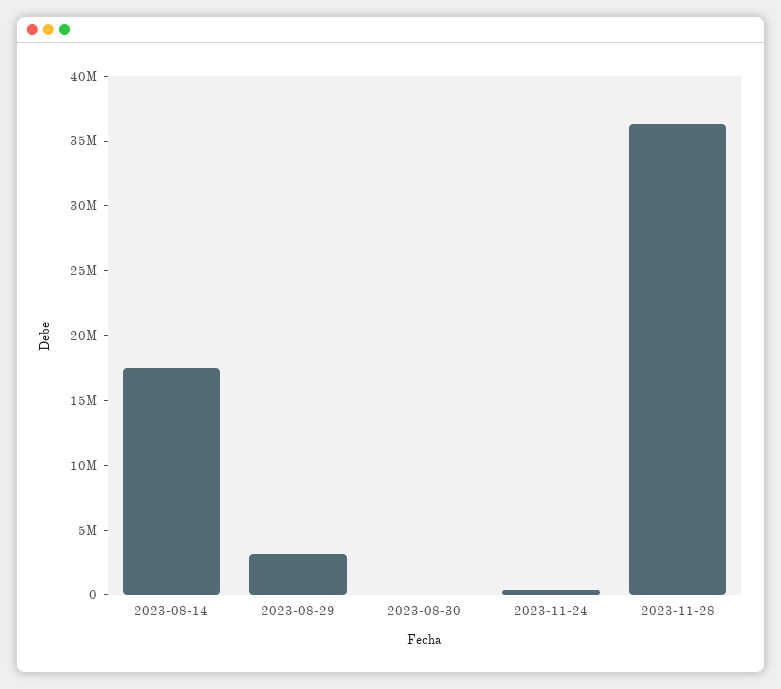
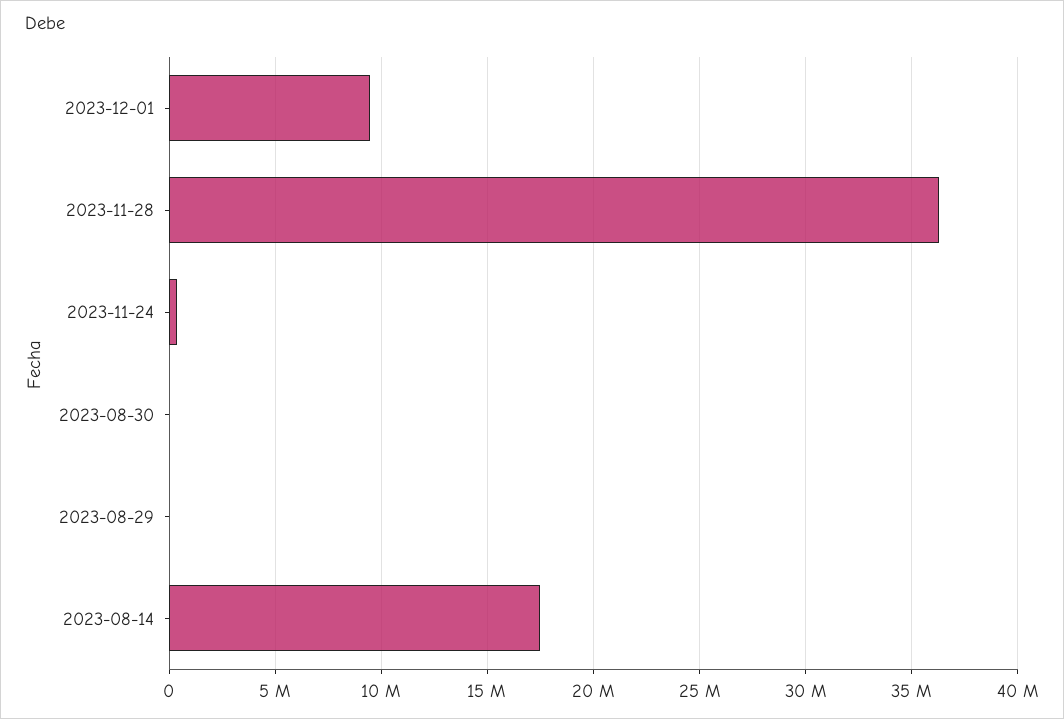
2023-08-29: 3000000 -> 0
2023-12-01: none -> 9500000

